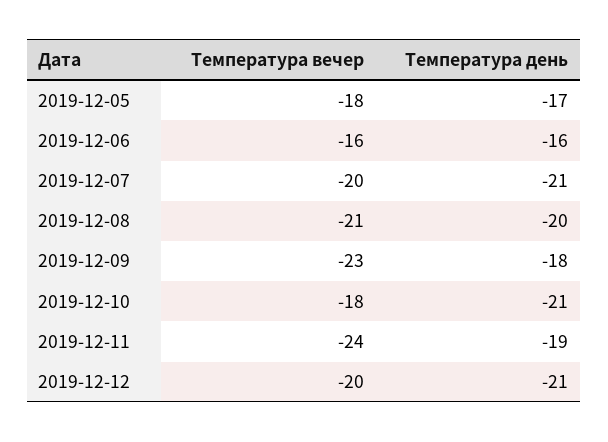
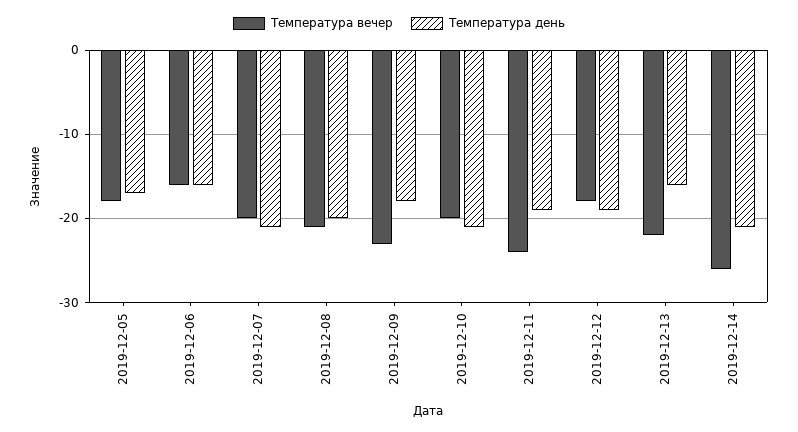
Температура вечер, 2019-12-10: -18 -> -20
Температура вечер, 2019-12-12: -20 -> -18
Температура день, 2019-12-12: -21 -> -19
Температура вечер, 2019-12-13: none -> -22
Температура день, 2019-12-13: none -> -16
Температура вечер, 2019-12-14: none -> -26
Температура день, 2019-12-14: none -> -21

